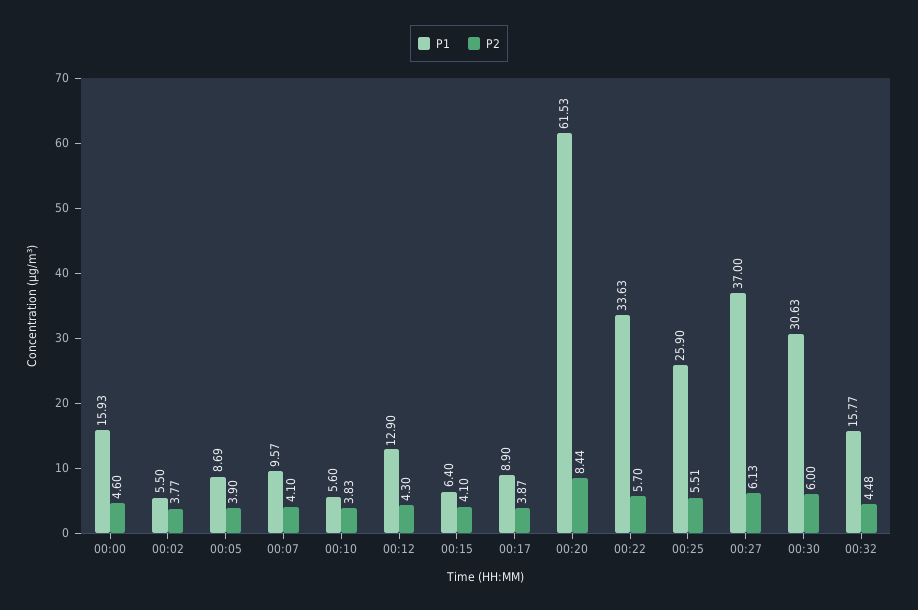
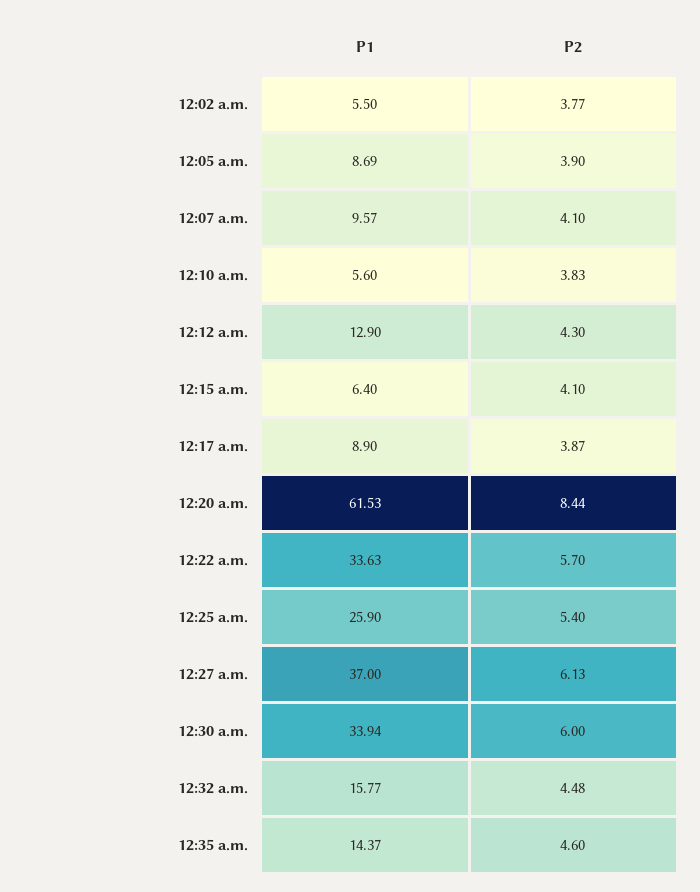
P1, 00:00: 15.93 -> none
P2, 00:00: 4.6 -> none
P2, 00:25: 5.51 -> 5.4
P1, 00:30: 30.63 -> 33.94
P1, 12:35 a.m.: none -> 14.37
P2, 12:35 a.m.: none -> 4.6

